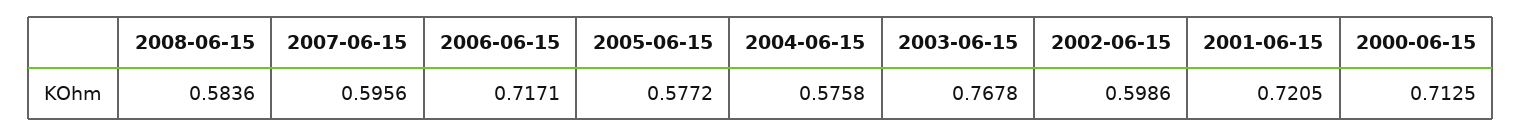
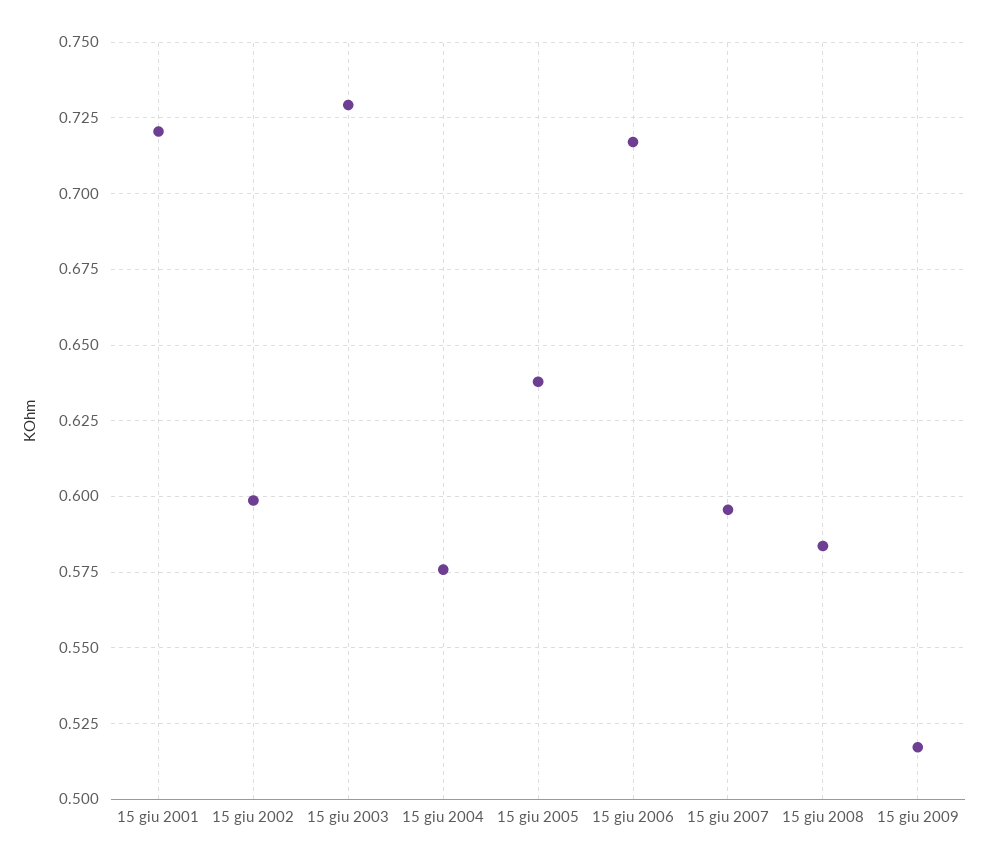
2005-06-15: 0.5772 -> 0.6375
2003-06-15: 0.7678 -> 0.73
2000-06-15: 0.7125 -> none
15 giu 2009: none -> 0.5175

